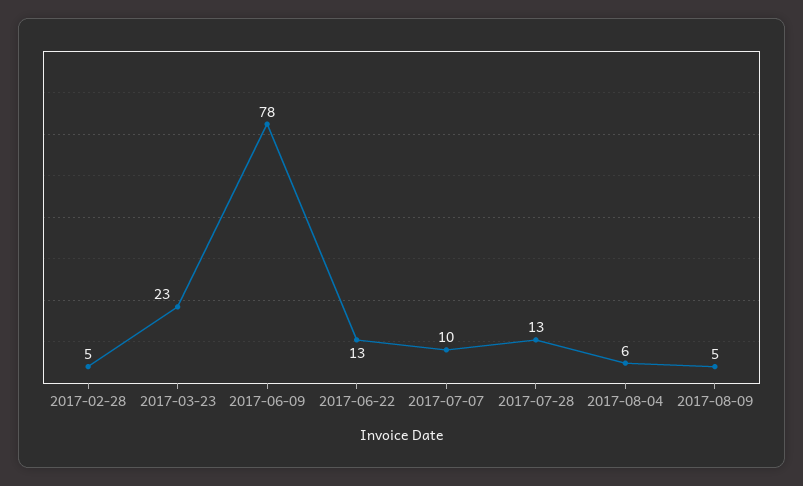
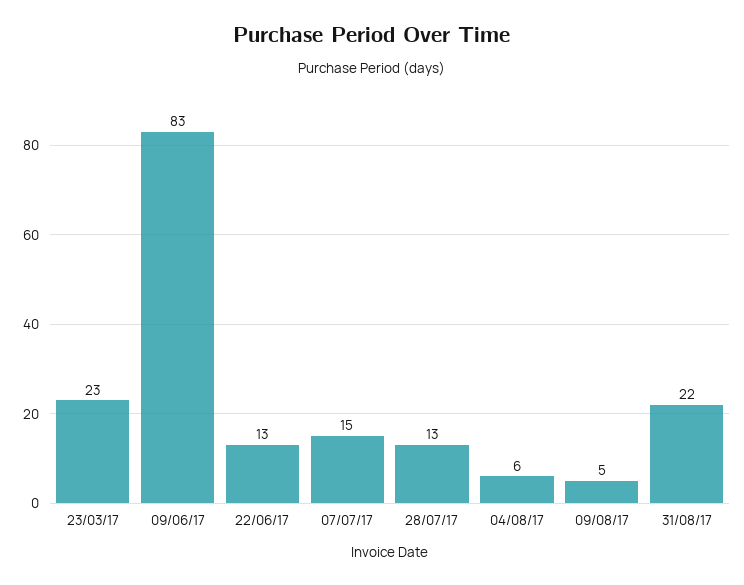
2017-02-28: 5 -> none
2017-06-09: 78 -> 83
2017-07-07: 10 -> 15
31/08/17: none -> 22

